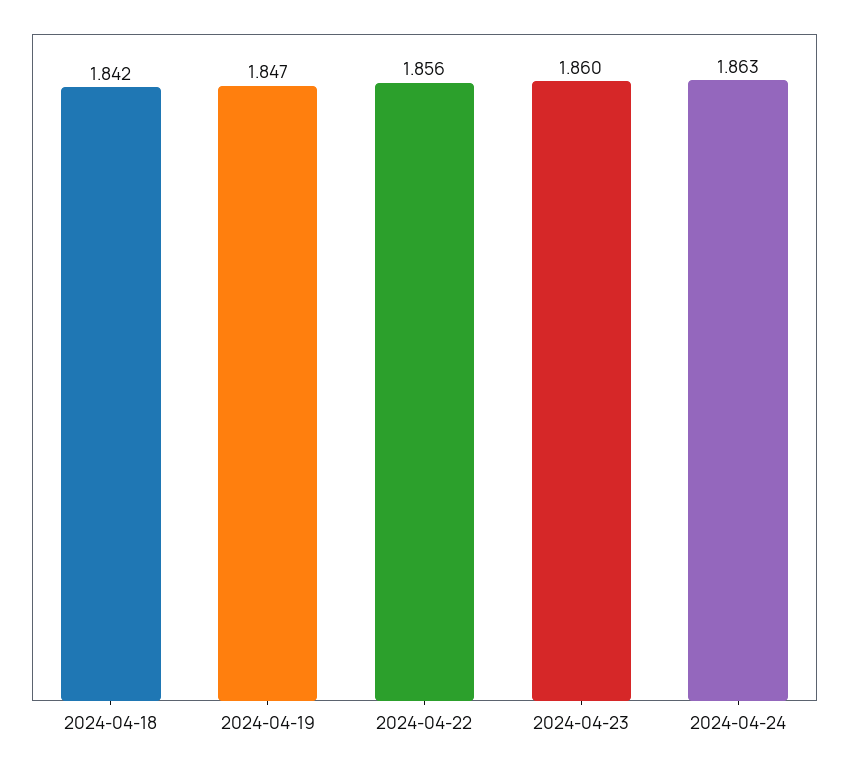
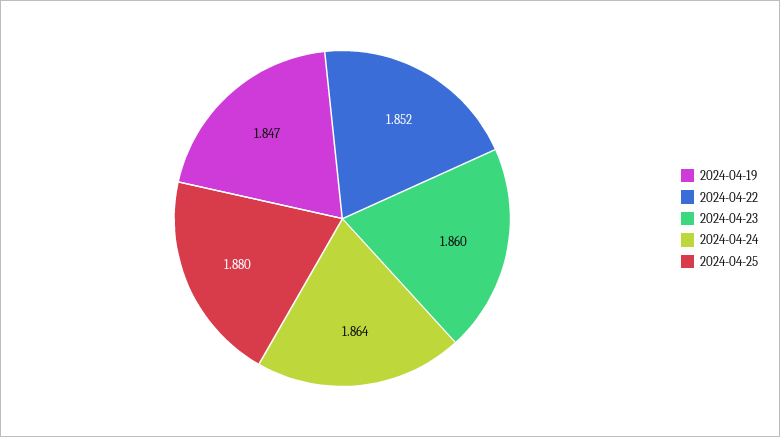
2024-04-18: 1.842 -> none
2024-04-22: 1.856 -> 1.852
2024-04-24: 1.863 -> 1.864
2024-04-25: none -> 1.88

